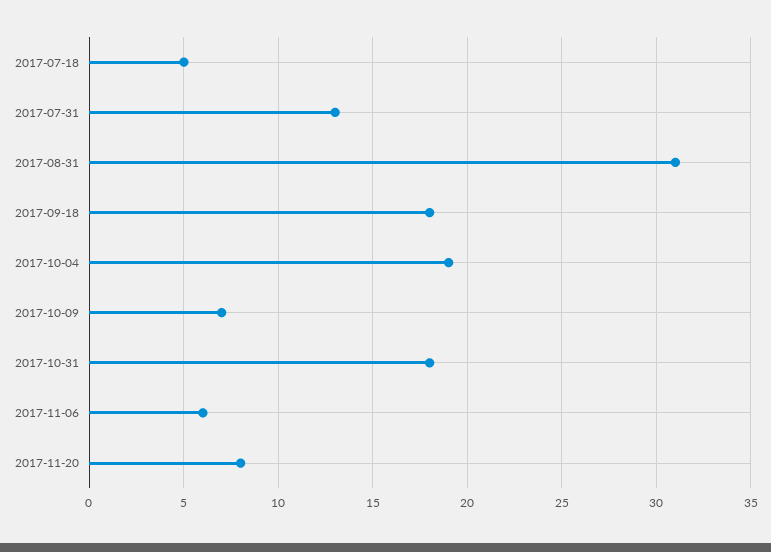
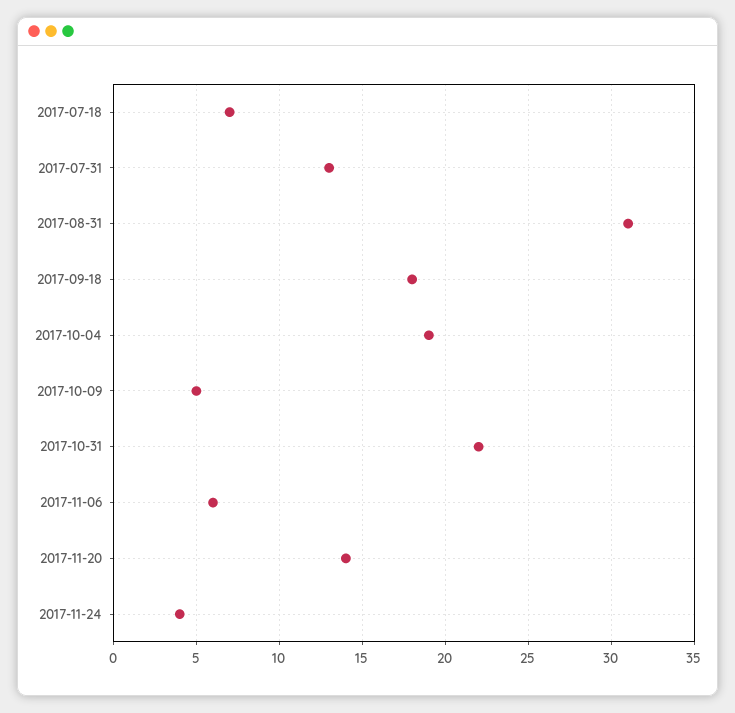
2017-07-18: 5 -> 7
2017-10-09: 7 -> 5
2017-10-31: 18 -> 22
2017-11-20: 8 -> 14
2017-11-24: none -> 4

